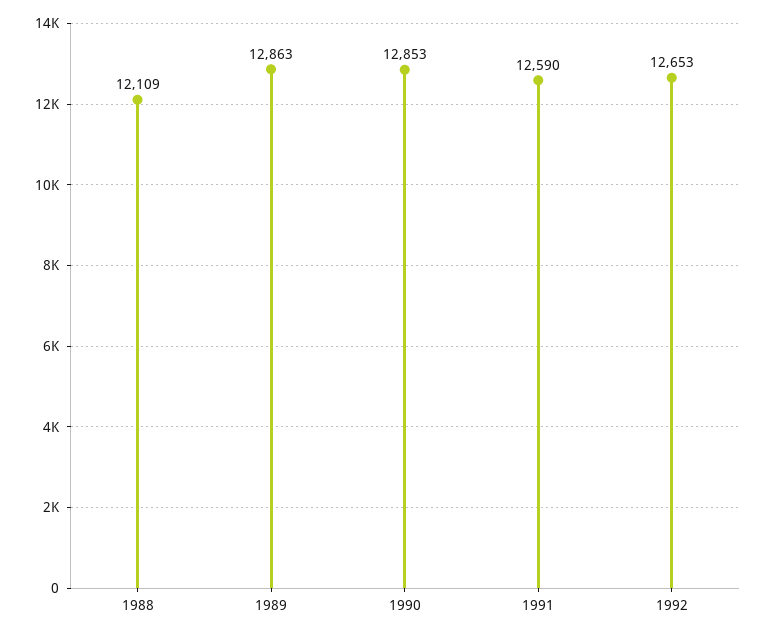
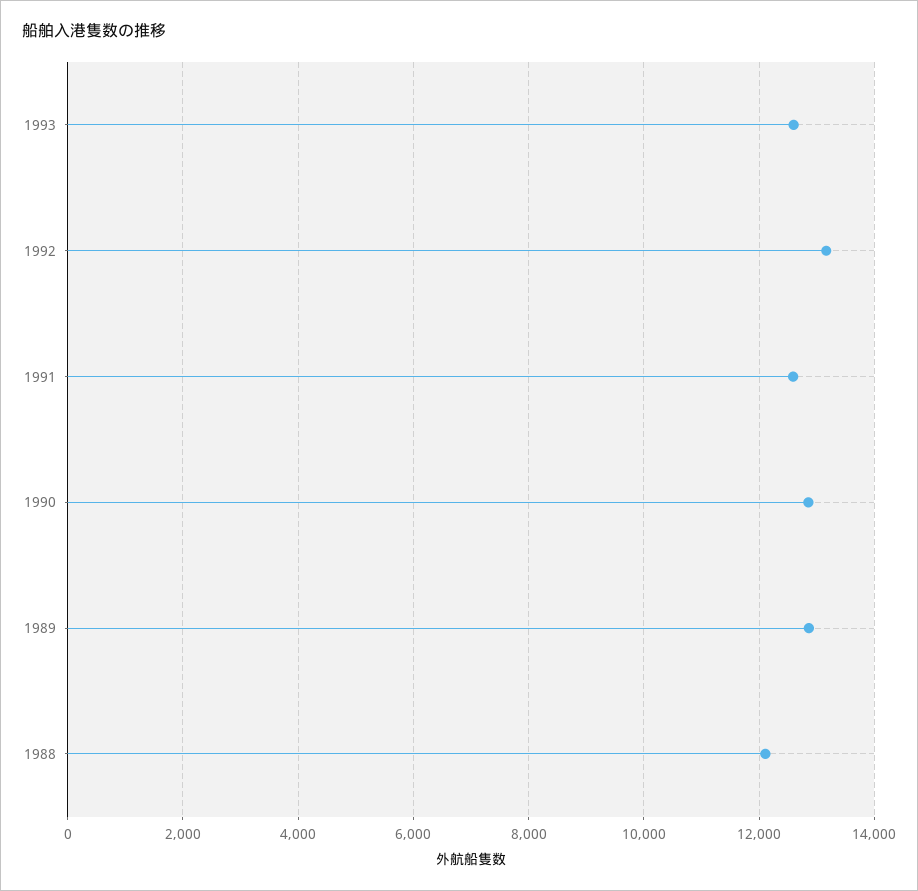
1992: 12653 -> 13200
1993: none -> 12600

